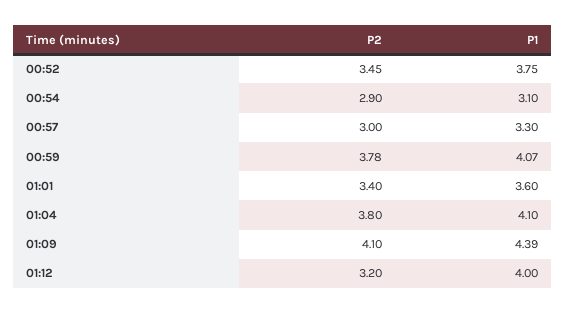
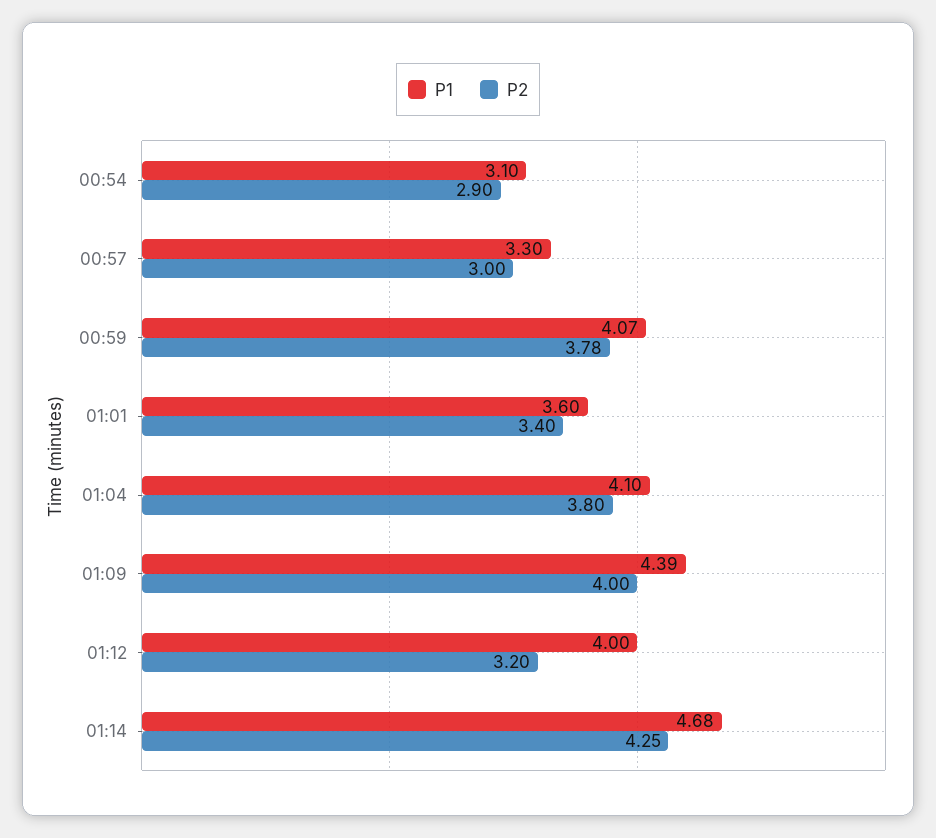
P2, 00:52: 3.45 -> none
P1, 00:52: 3.75 -> none
P2, 01:09: 4.1 -> 4
P1, 01:14: none -> 4.68
P2, 01:14: none -> 4.25

